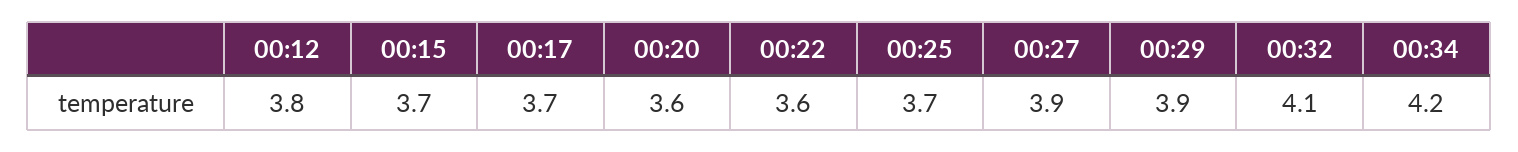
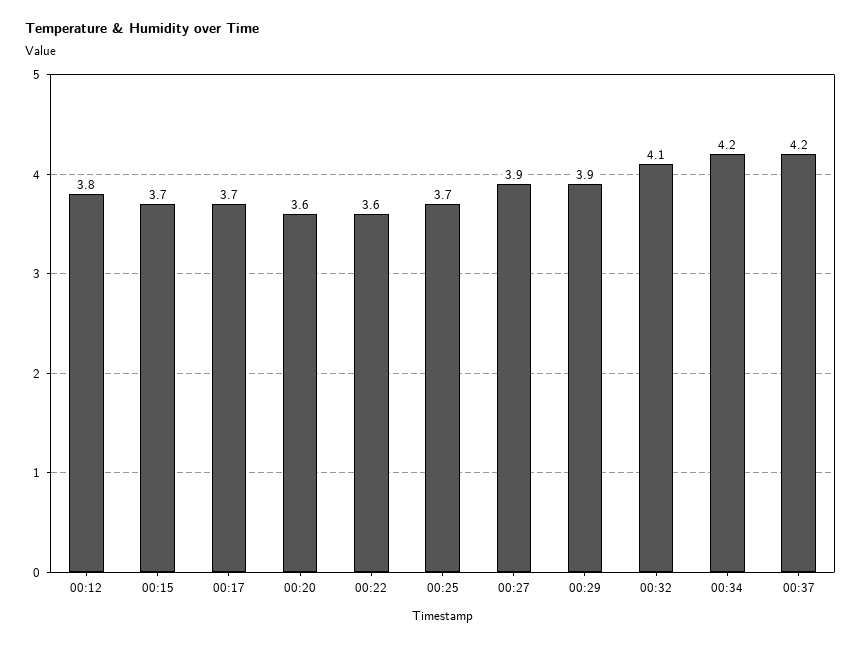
00:37: none -> 4.2

